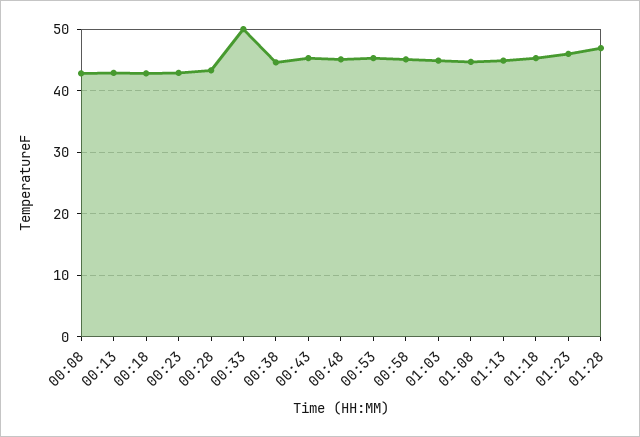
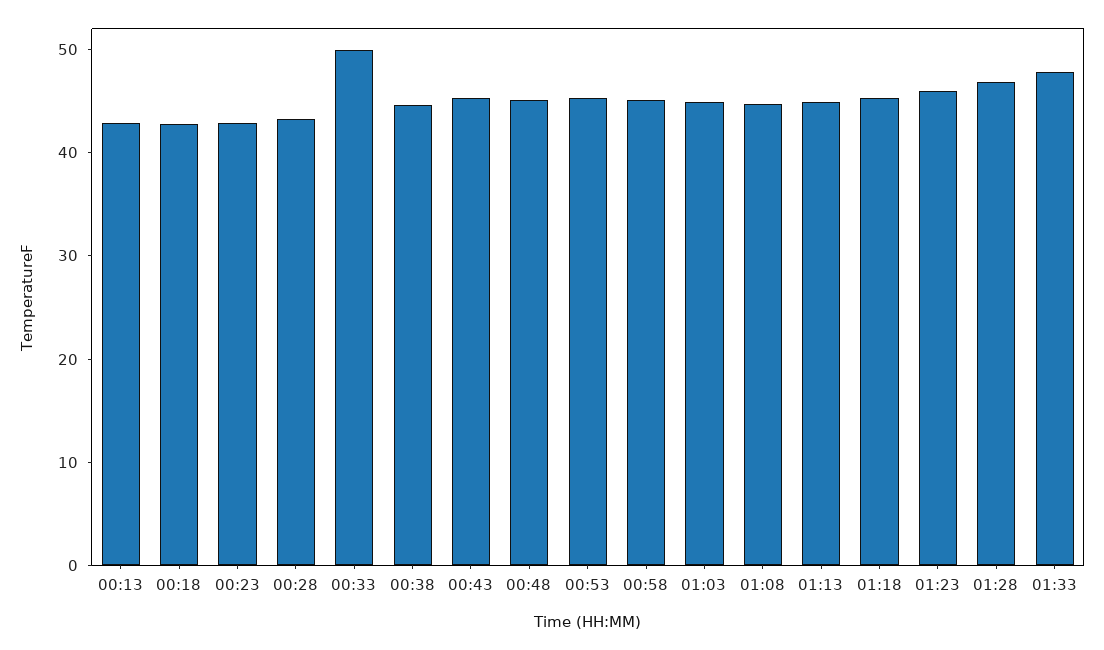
00:08: 43 -> none
01:33: none -> 48

